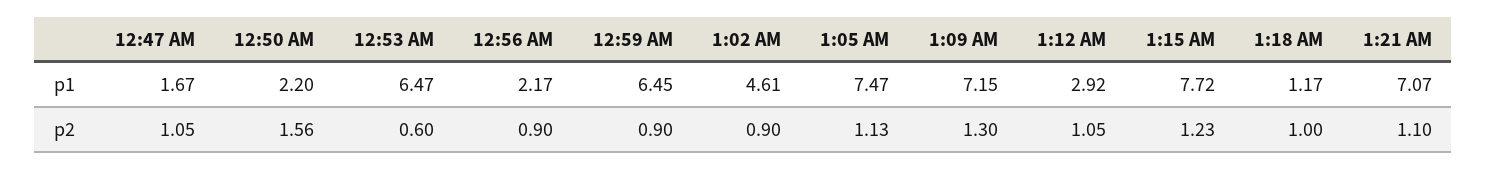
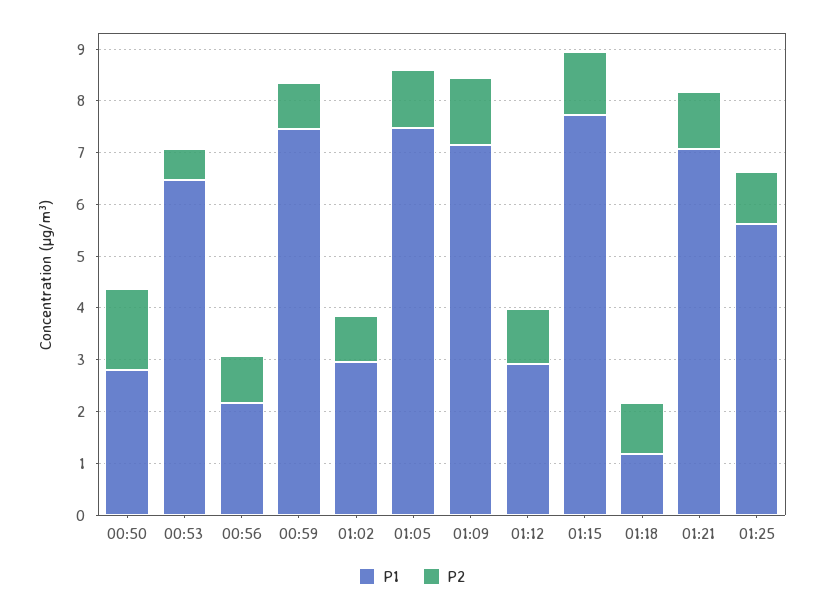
p1, 12:47 AM: 1.67 -> none
p1, 12:50 AM: 2.2 -> 2.8
p1, 12:59 AM: 6.45 -> 7.4
p1, 1:02 AM: 4.61 -> 3
p2, 12:47 AM: 1.05 -> none
p1, 01:25: none -> 5.6
p2, 01:25: none -> 1

